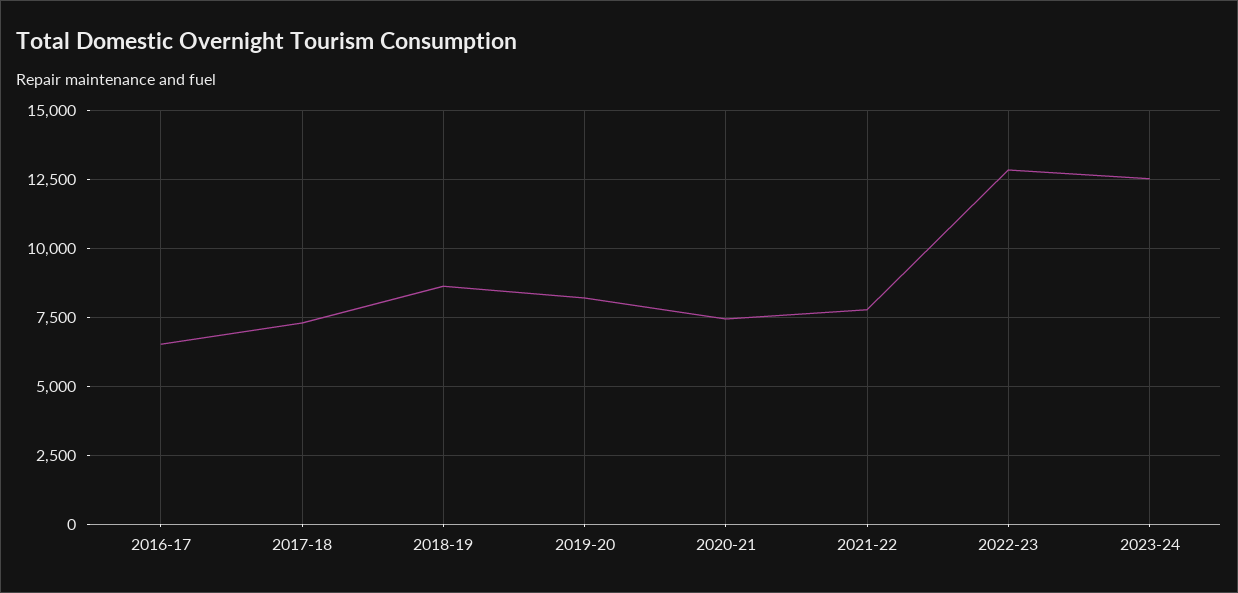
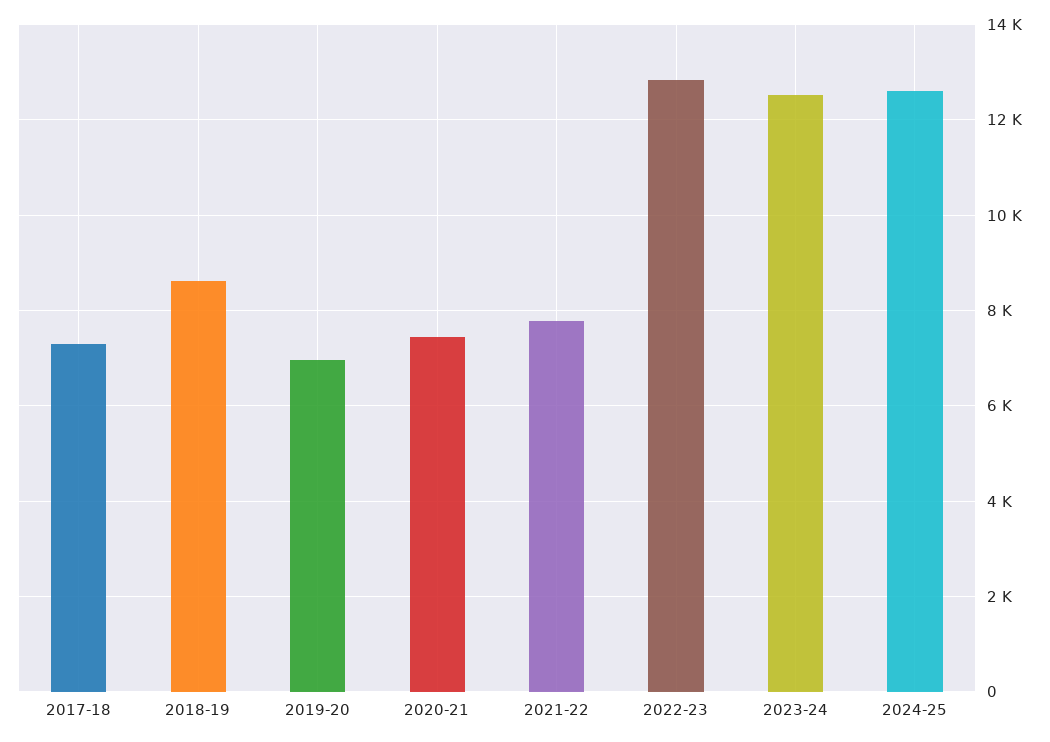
2016-17: 6500 -> none
2019-20: 8250 -> 7000
2024-25: none -> 12600

